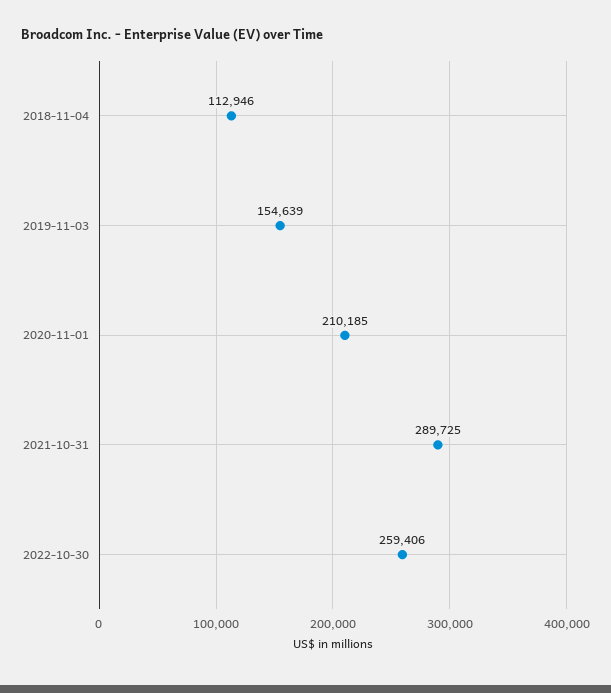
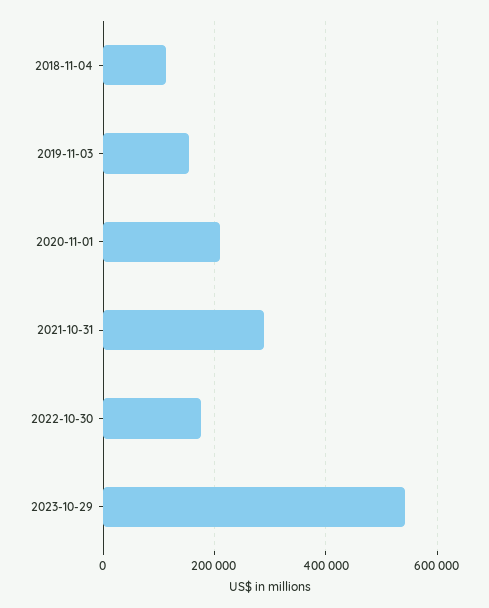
2022-10-30: 259406 -> 180000
2023-10-29: none -> 540000

